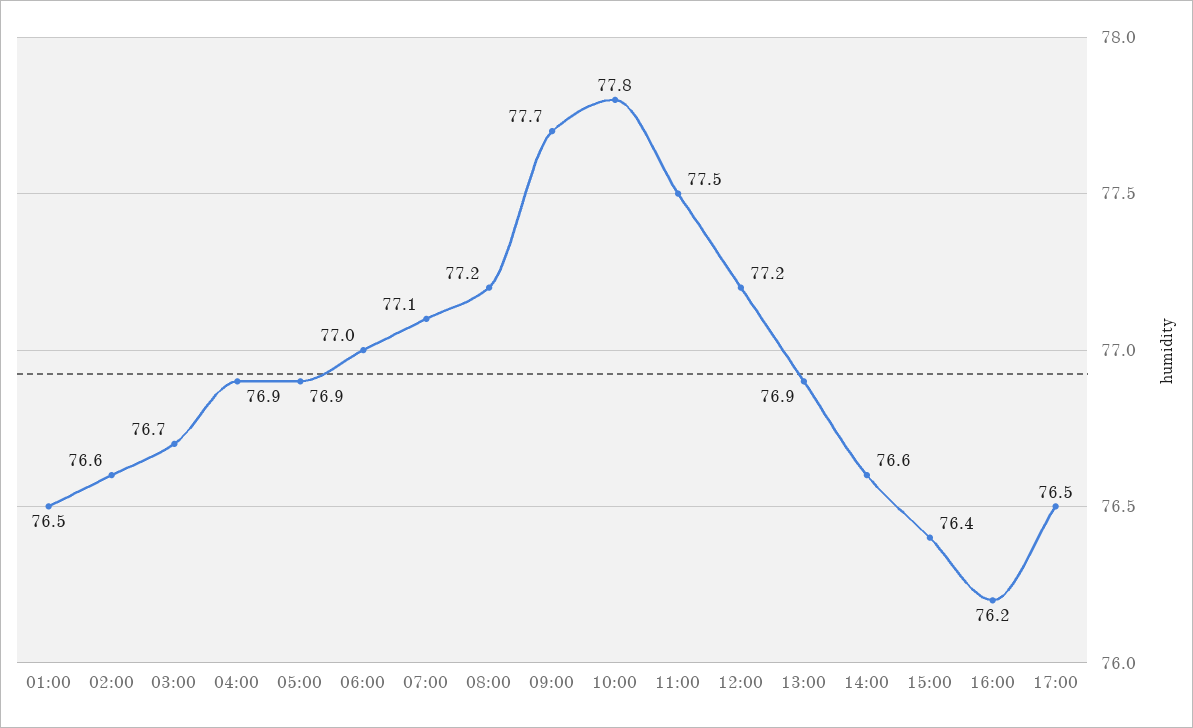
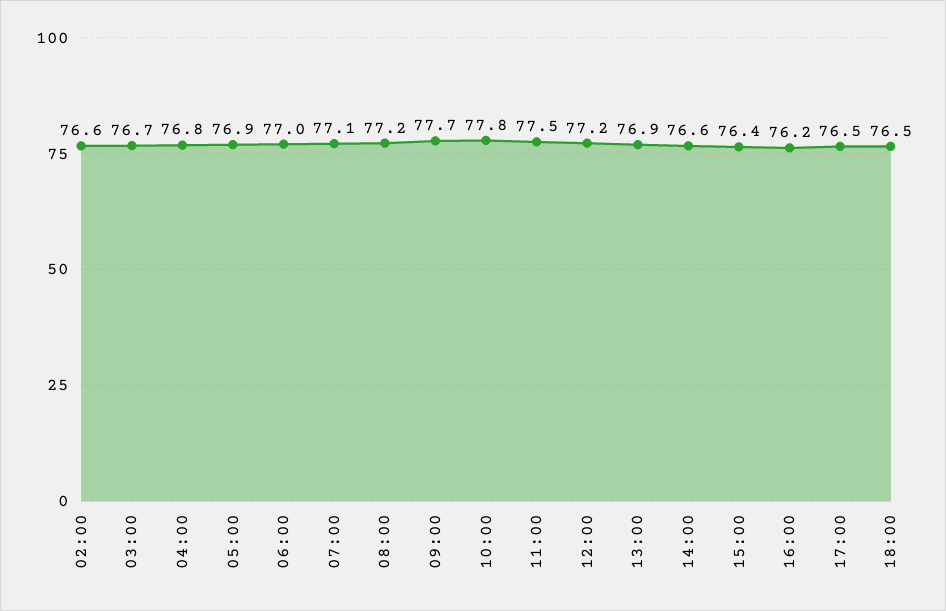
01:00: 76.5 -> none
04:00: 76.9 -> 76.8
18:00: none -> 76.5

